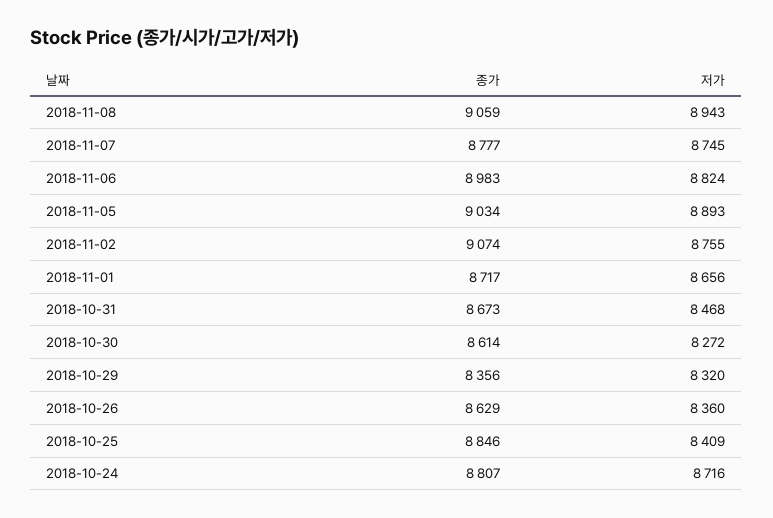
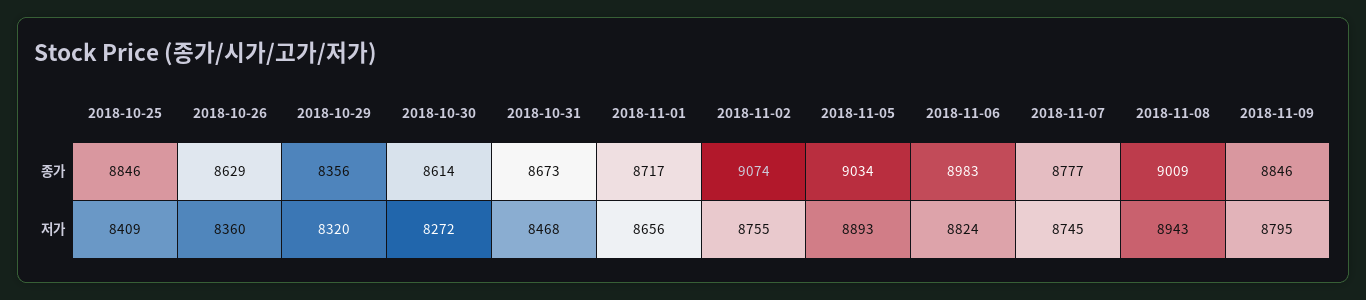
종가, 2018-11-08: 9059 -> 9009
종가, 2018-10-24: 8807 -> none
저가, 2018-10-24: 8716 -> none
종가, 2018-11-09: none -> 8846
저가, 2018-11-09: none -> 8795

